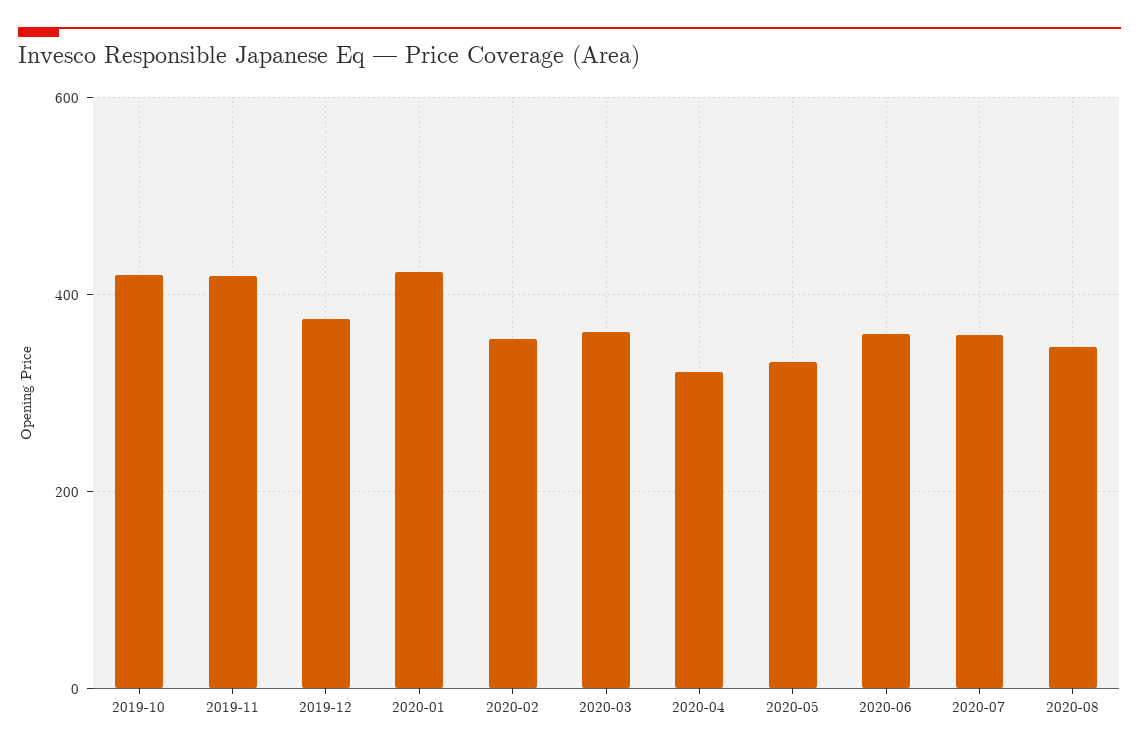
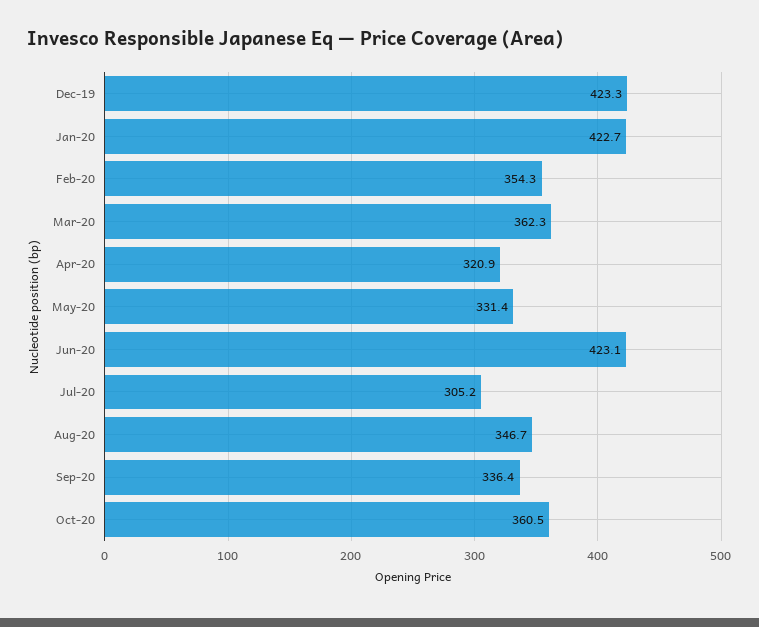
2019-10: 420 -> none
2019-11: 420 -> none
2019-12: 380 -> 423.3
2020-06: 360 -> 423.1
2020-07: 360 -> 305.2
Sep-20: none -> 336.4
Oct-20: none -> 360.5

